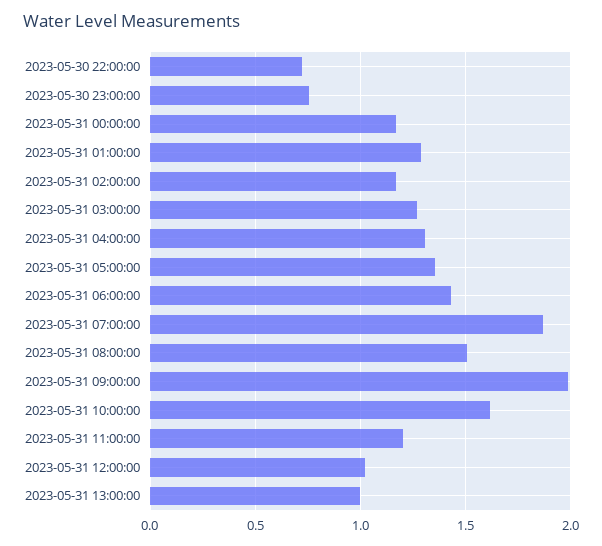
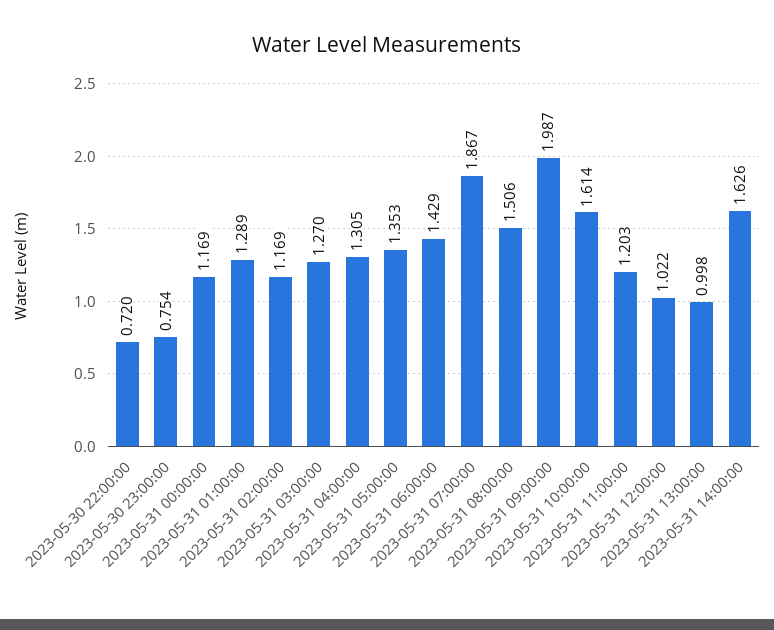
2023-05-31 14:00:00: none -> 1.626

